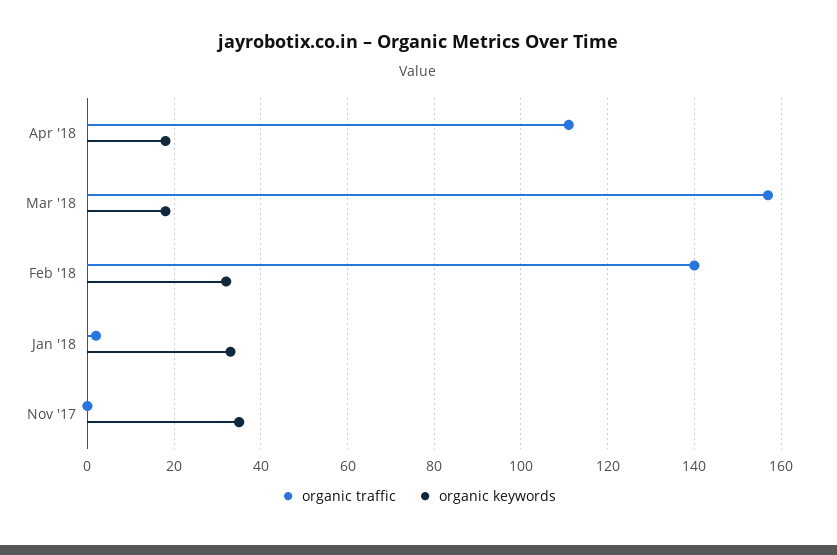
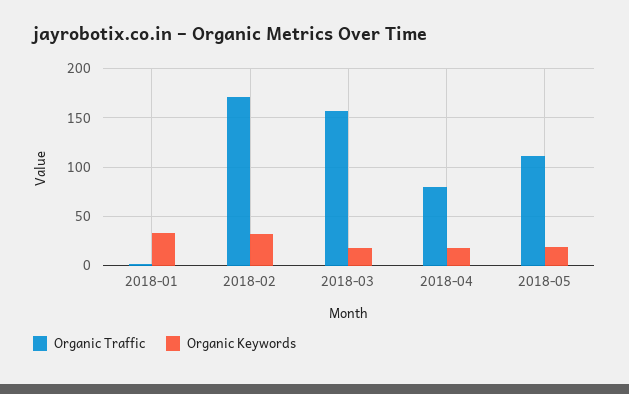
organic traffic, Apr '18: 110 -> 80
organic traffic, Feb '18: 140 -> 170
organic traffic, Nov '17: 0 -> none
organic keywords, Nov '17: 35 -> none
organic traffic, 2018-05: none -> 110
organic keywords, 2018-05: none -> 20

